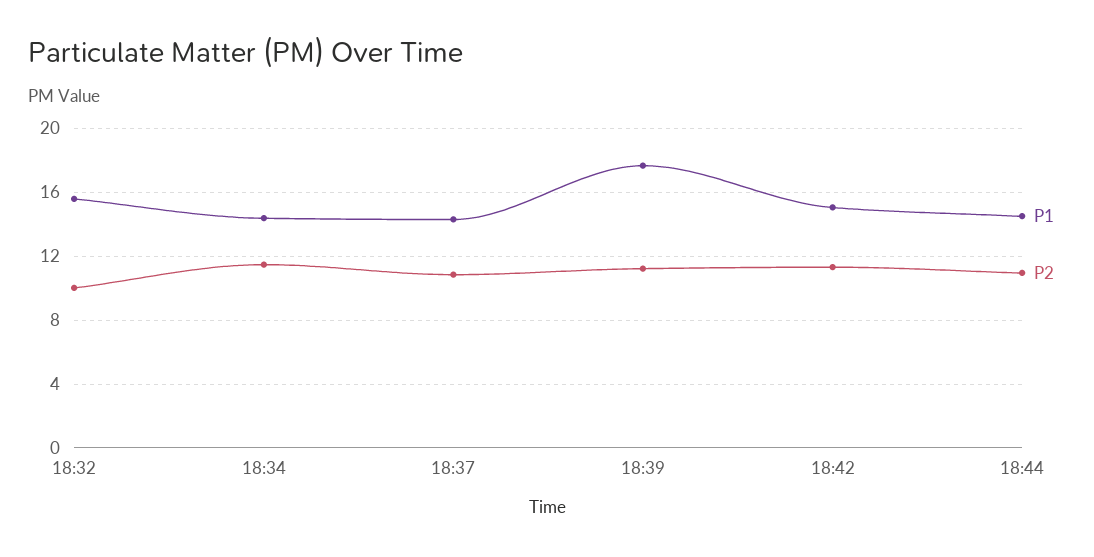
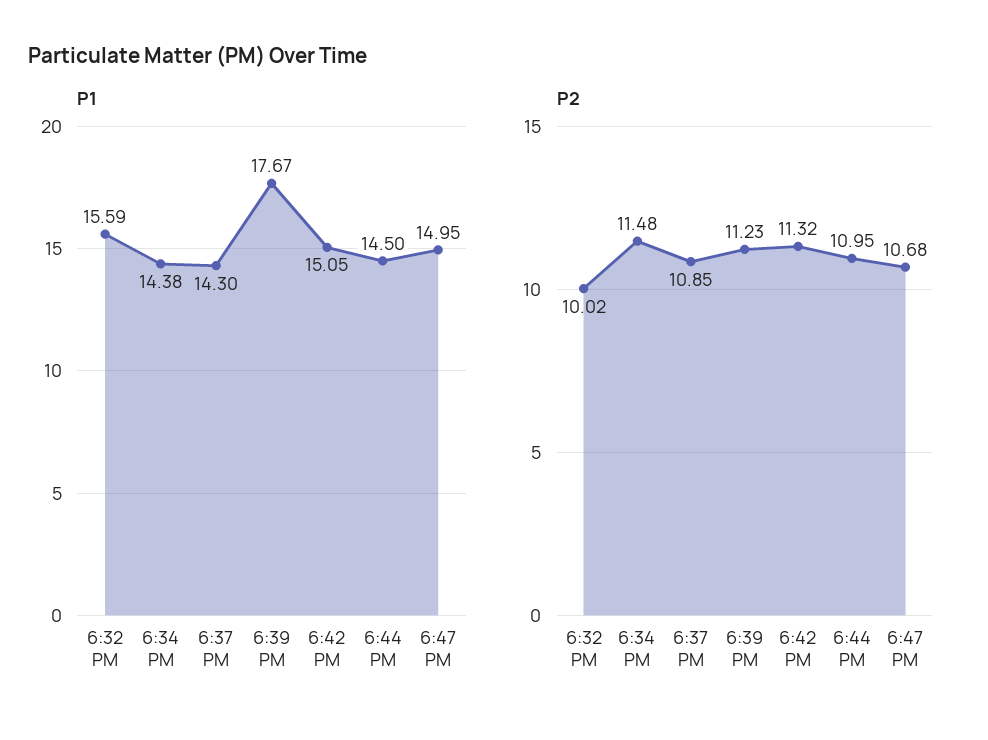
P1, 6:47 PM: none -> 14.95
P2, 6:47 PM: none -> 10.68

